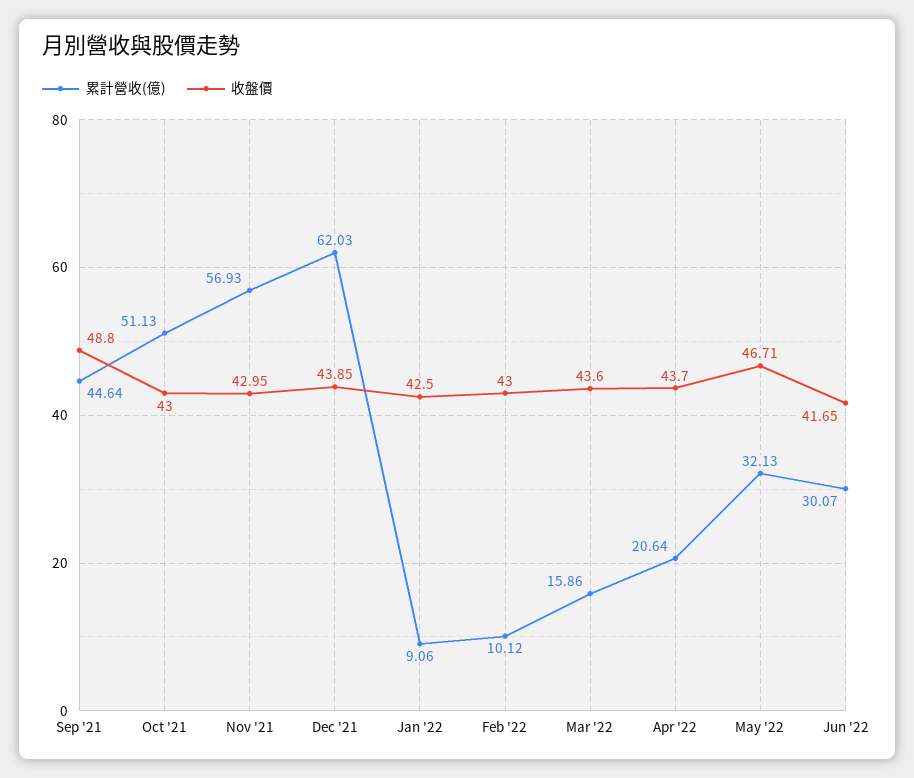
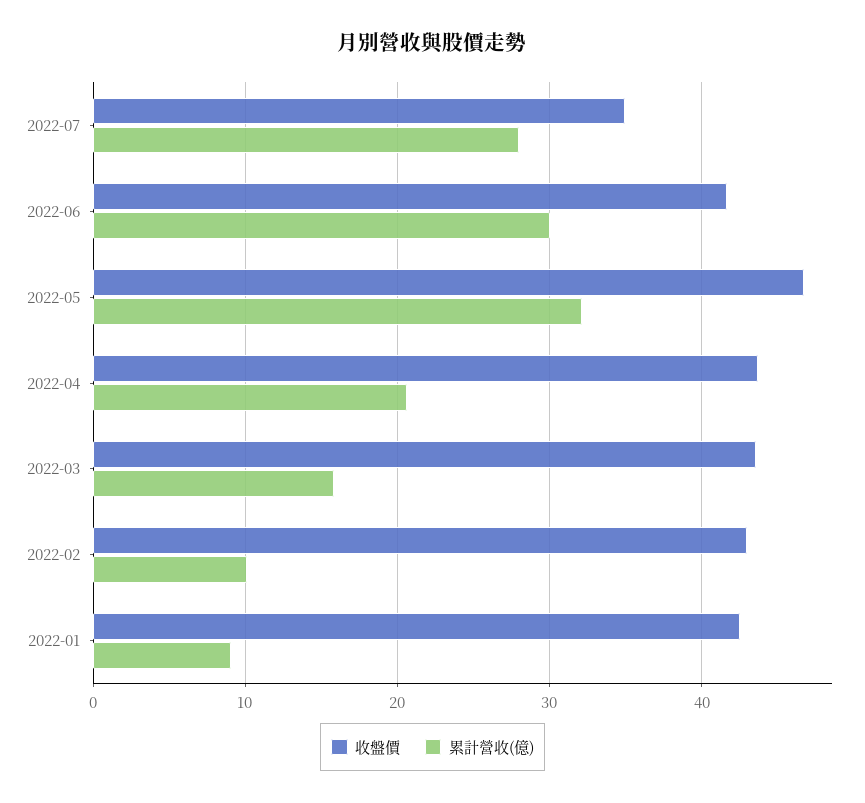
累計營收(億), Sep '21: 44.64 -> none
收盤價, Sep '21: 48.8 -> none
累計營收(億), Oct '21: 51.13 -> none
收盤價, Oct '21: 43 -> none
累計營收(億), Nov '21: 56.93 -> none
收盤價, Nov '21: 42.95 -> none
累計營收(億), Dec '21: 62.03 -> none
收盤價, Dec '21: 43.85 -> none
收盤價, 2022-07: none -> 35
累計營收(億), 2022-07: none -> 28

